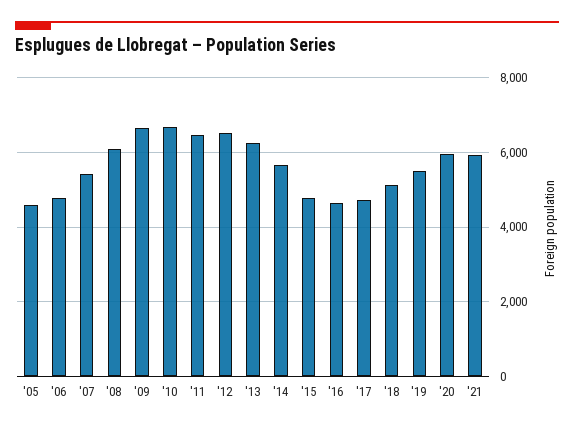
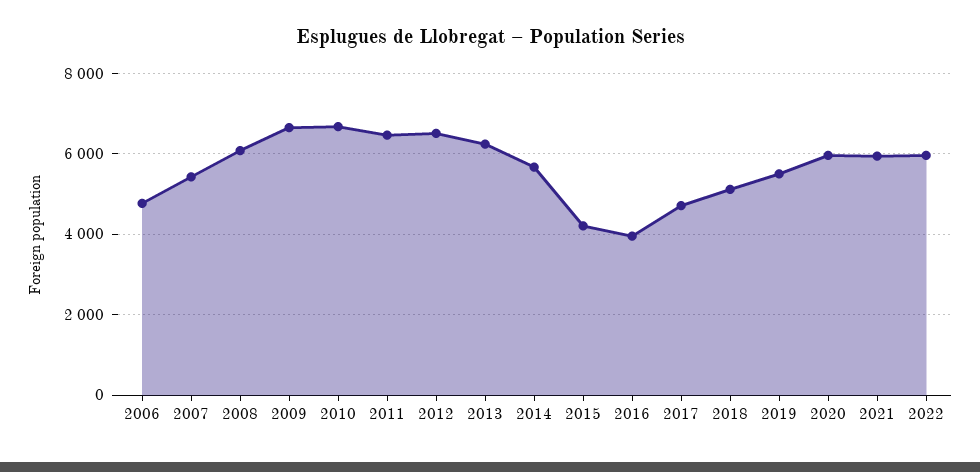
'05: 4600 -> none
'15: 4800 -> 4200
'16: 4600 -> 4000
2022: none -> 6000

